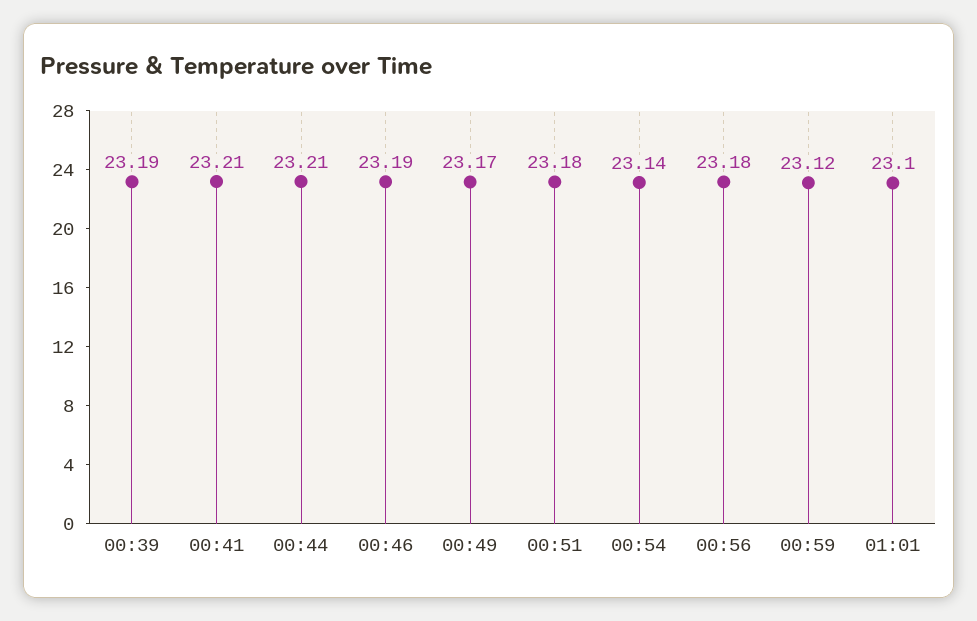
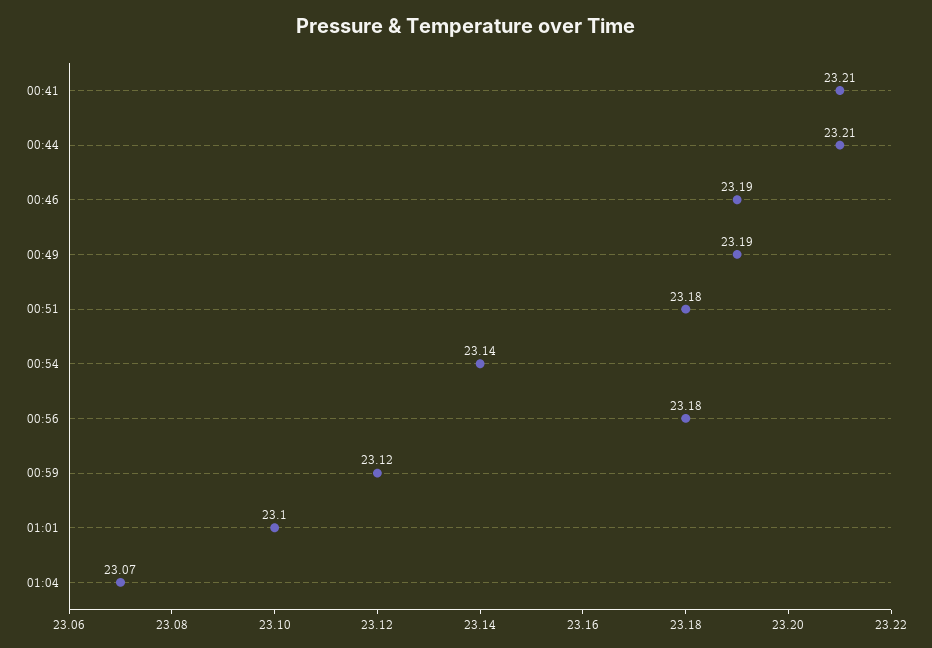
00:39: 23.19 -> none
00:49: 23.17 -> 23.19
01:04: none -> 23.07

